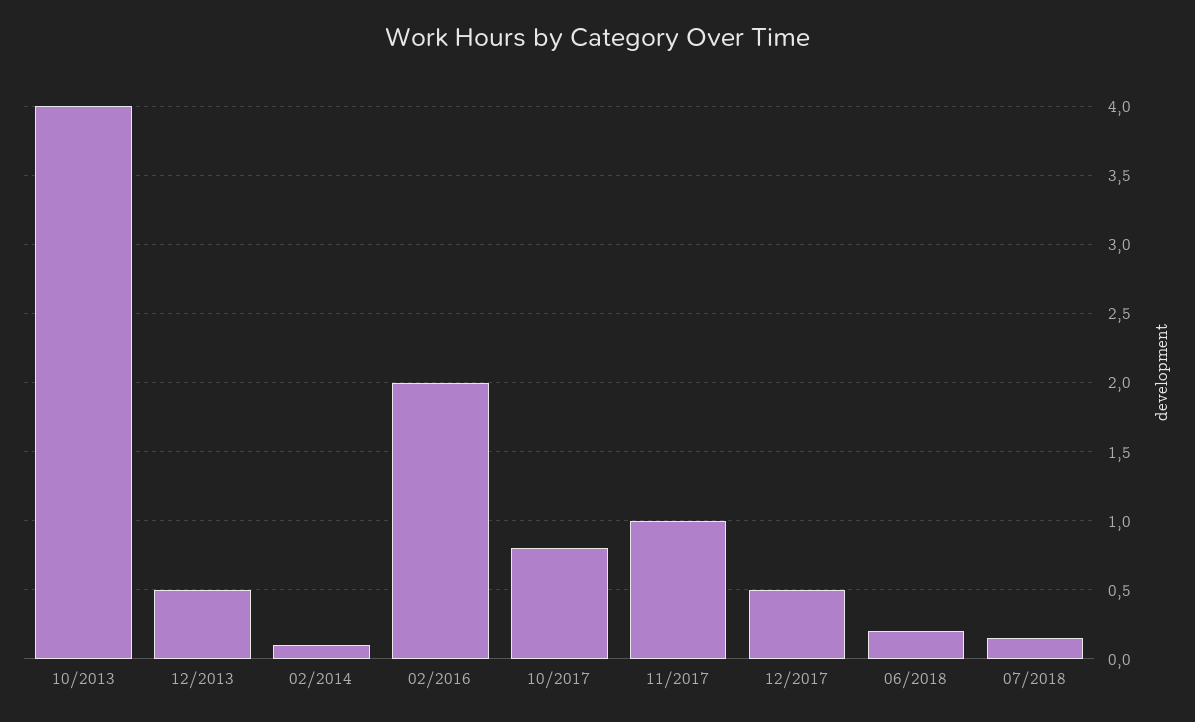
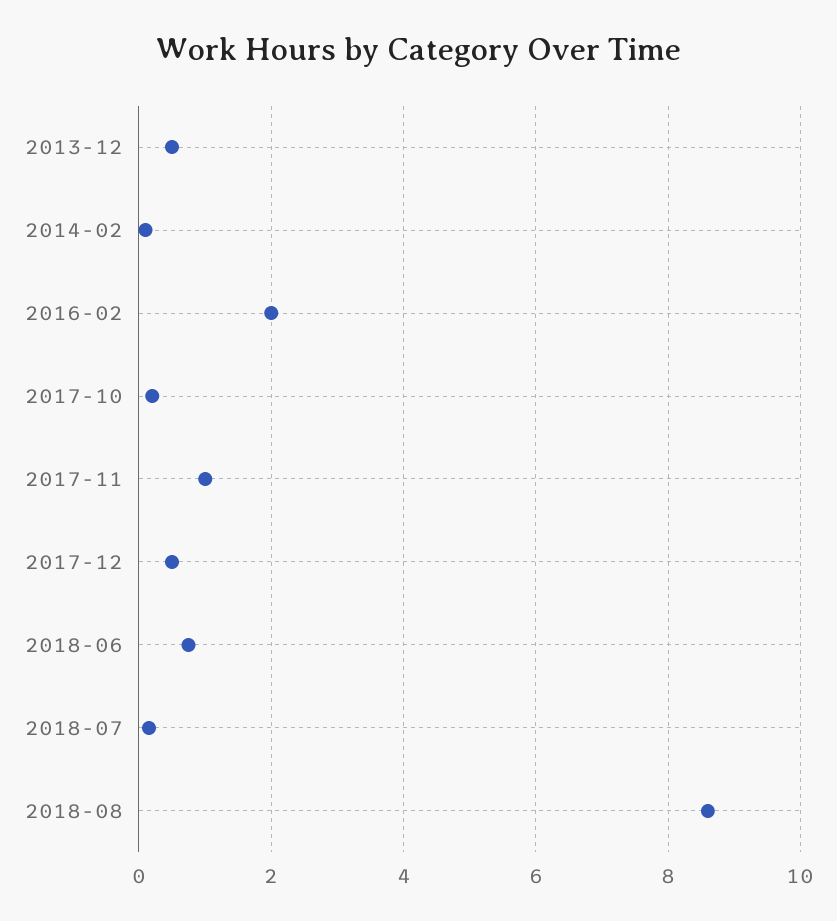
10/2013: 4 -> none
10/2017: 0.8 -> 0.2
06/2018: 0.2 -> 0.8
2018-08: none -> 8.6

